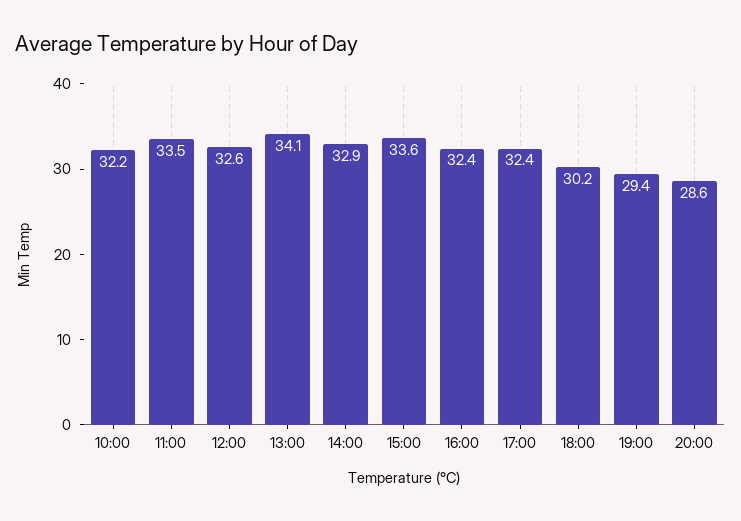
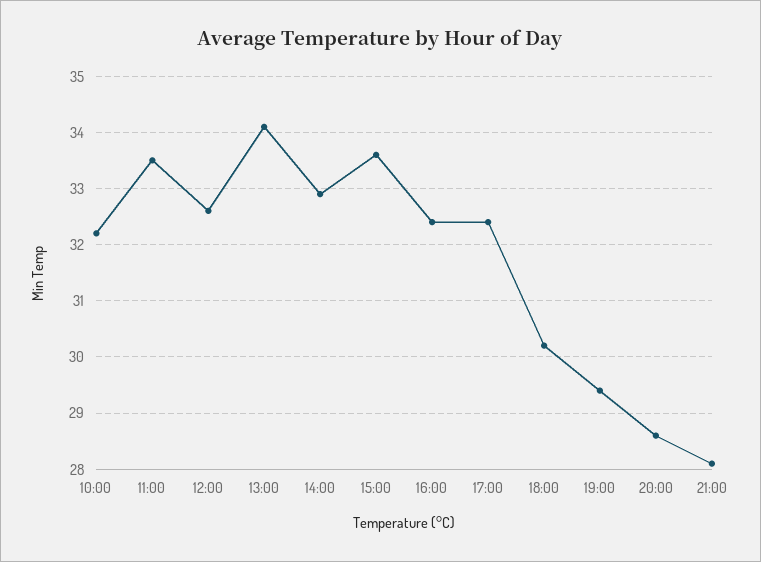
21:00: none -> 28

